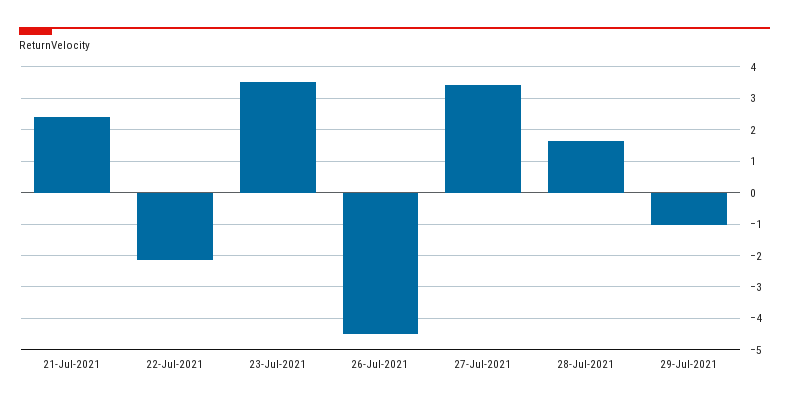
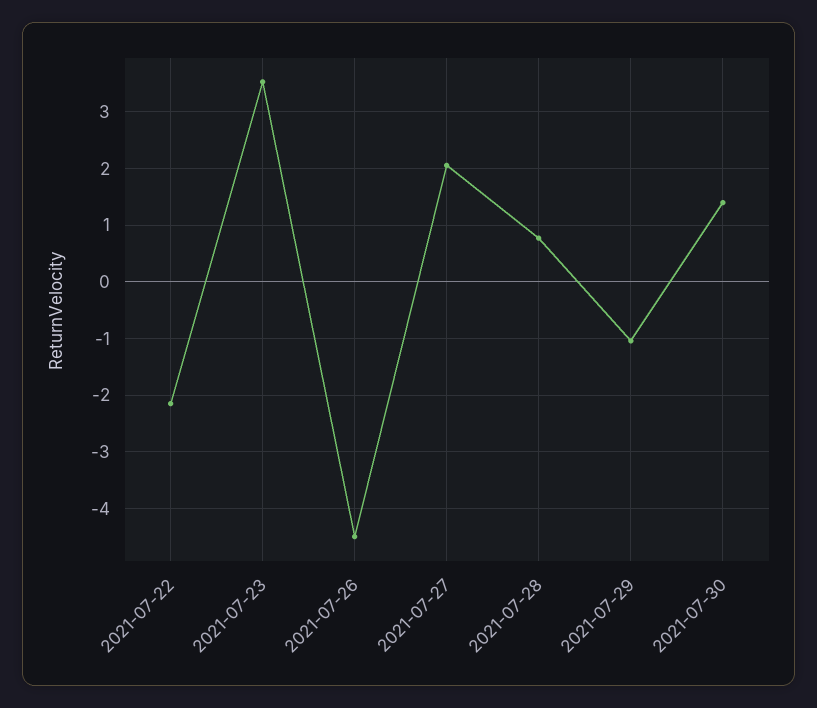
21-Jul-2021: 2.4 -> none
27-Jul-2021: 3.4 -> 2
28-Jul-2021: 1.6 -> 0.8
2021-07-30: none -> 1.4

